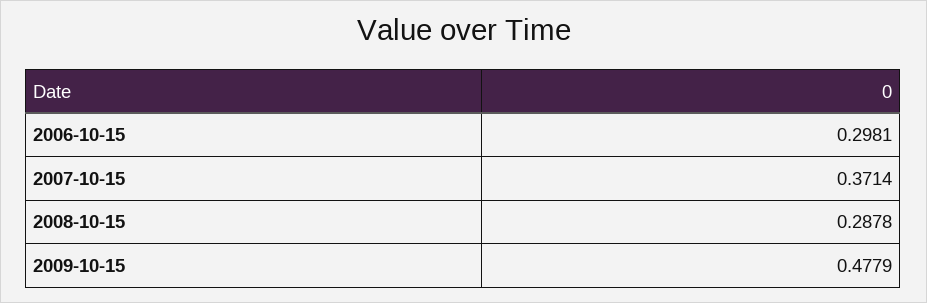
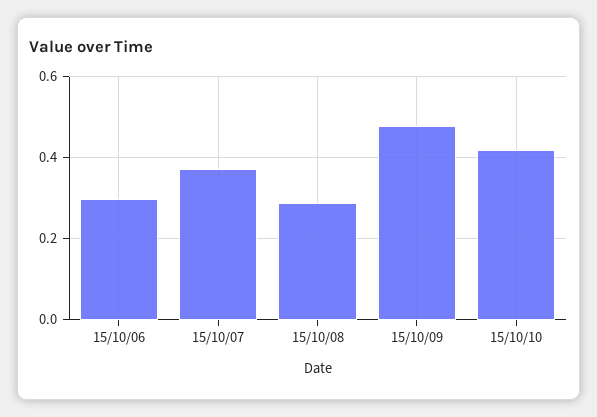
15/10/10: none -> 0.42

